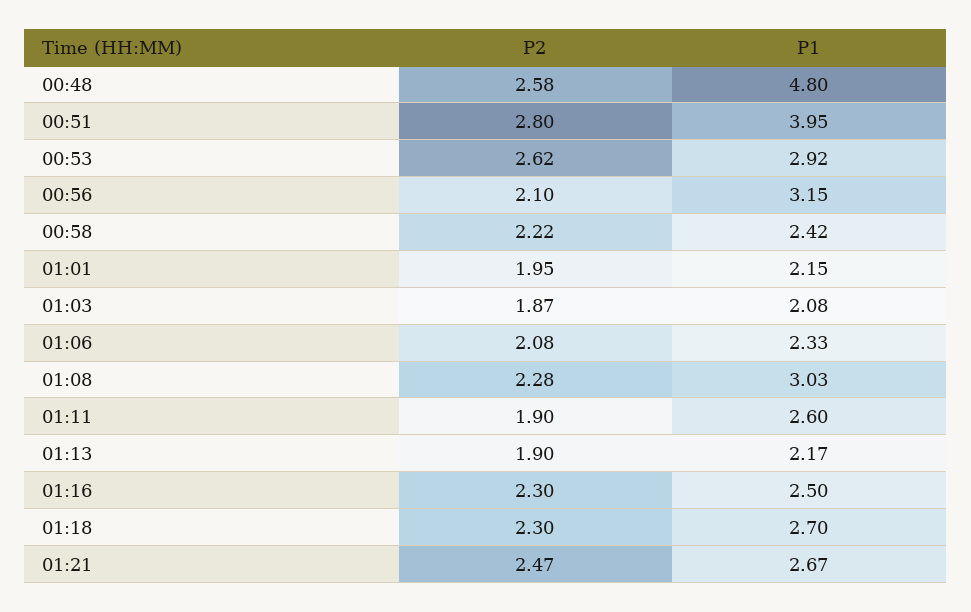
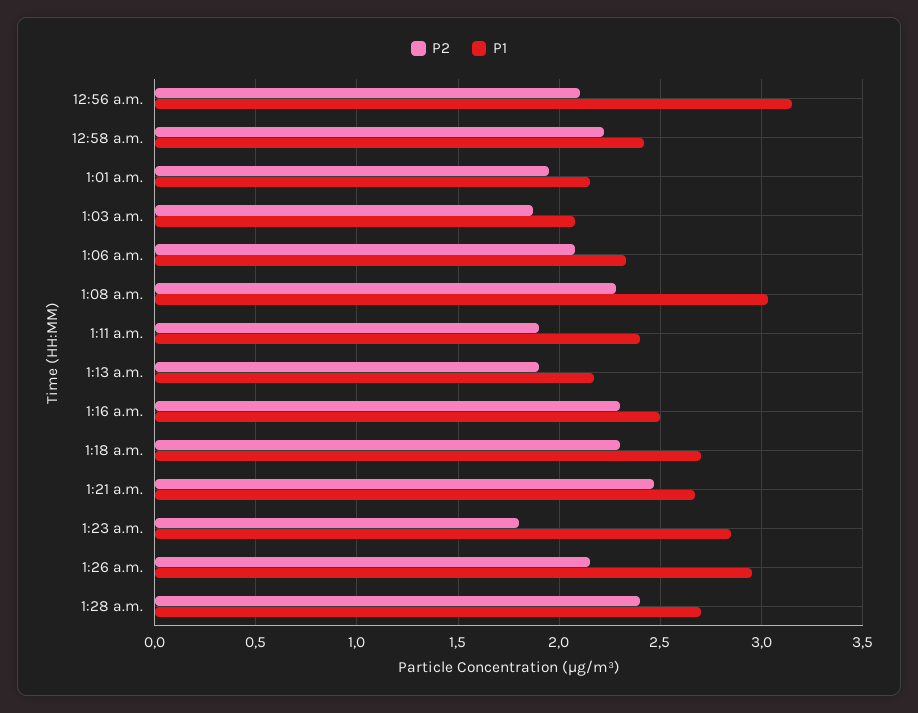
P2, 00:48: 2.58 -> none
P1, 00:48: 4.8 -> none
P2, 00:51: 2.8 -> none
P1, 00:51: 3.95 -> none
P2, 00:53: 2.62 -> none
P1, 00:53: 2.92 -> none
P1, 01:11: 2.6 -> 2.4
P2, 1:23 a.m.: none -> 1.8
P1, 1:23 a.m.: none -> 2.85
P2, 1:26 a.m.: none -> 2.15
P1, 1:26 a.m.: none -> 2.95
P2, 1:28 a.m.: none -> 2.4
P1, 1:28 a.m.: none -> 2.7

